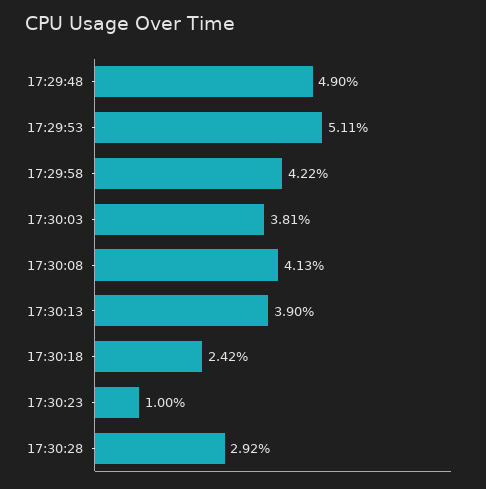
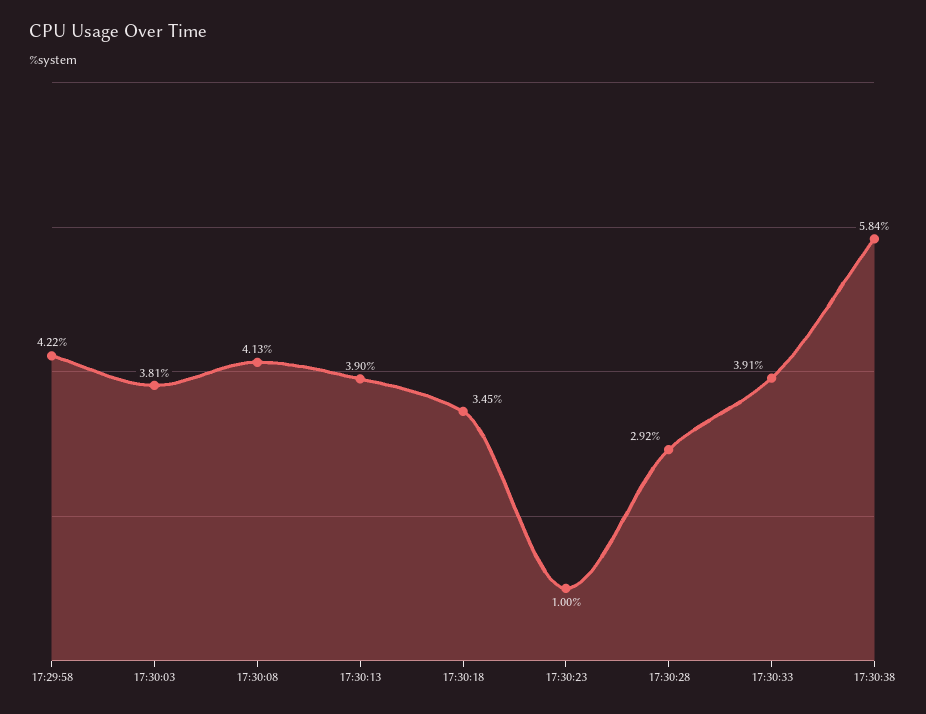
17:29:48: 4.9 -> none
17:29:53: 5.11 -> none
17:30:18: 2.42 -> 3.45
17:30:33: none -> 3.91
17:30:38: none -> 5.84

